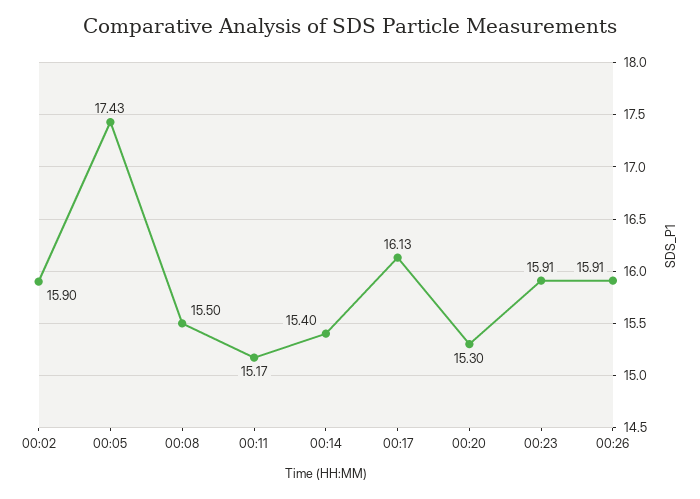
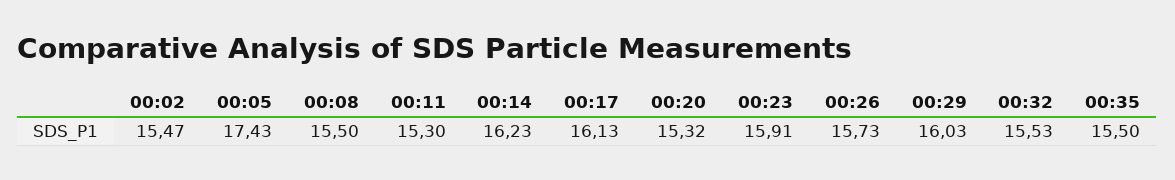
00:02: 15.9 -> 15.47
00:11: 15.17 -> 15.3
00:14: 15.4 -> 16.23
00:20: 15.3 -> 15.32
00:26: 15.91 -> 15.73
00:29: none -> 16.03
00:32: none -> 15.53
00:35: none -> 15.5

